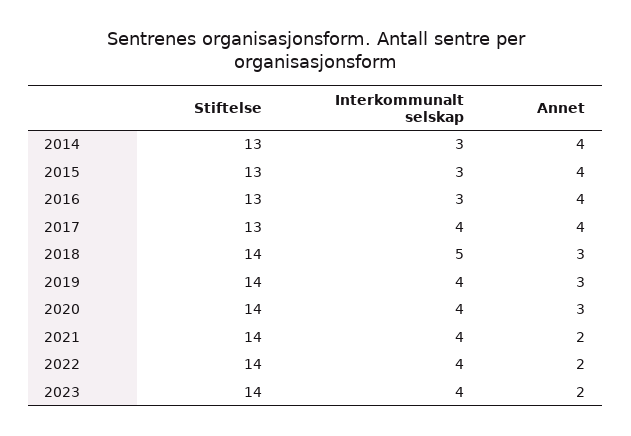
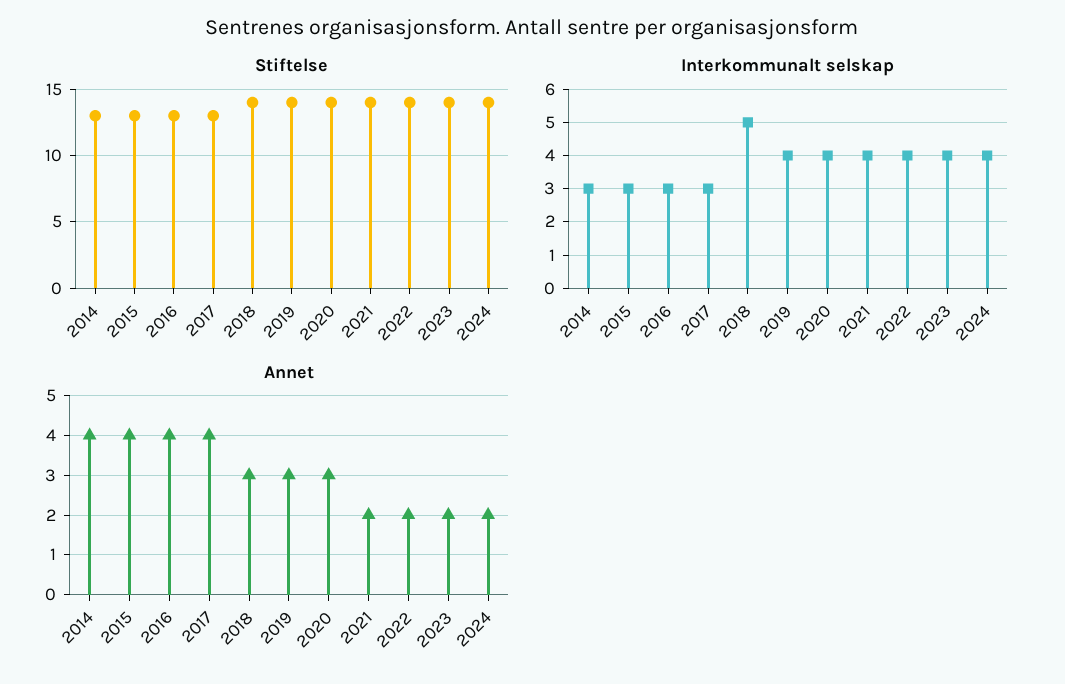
Interkommunalt selskap, 2017: 4 -> 3
Stiftelse, 2024: none -> 14
Interkommunalt selskap, 2024: none -> 4
Annet, 2024: none -> 2

